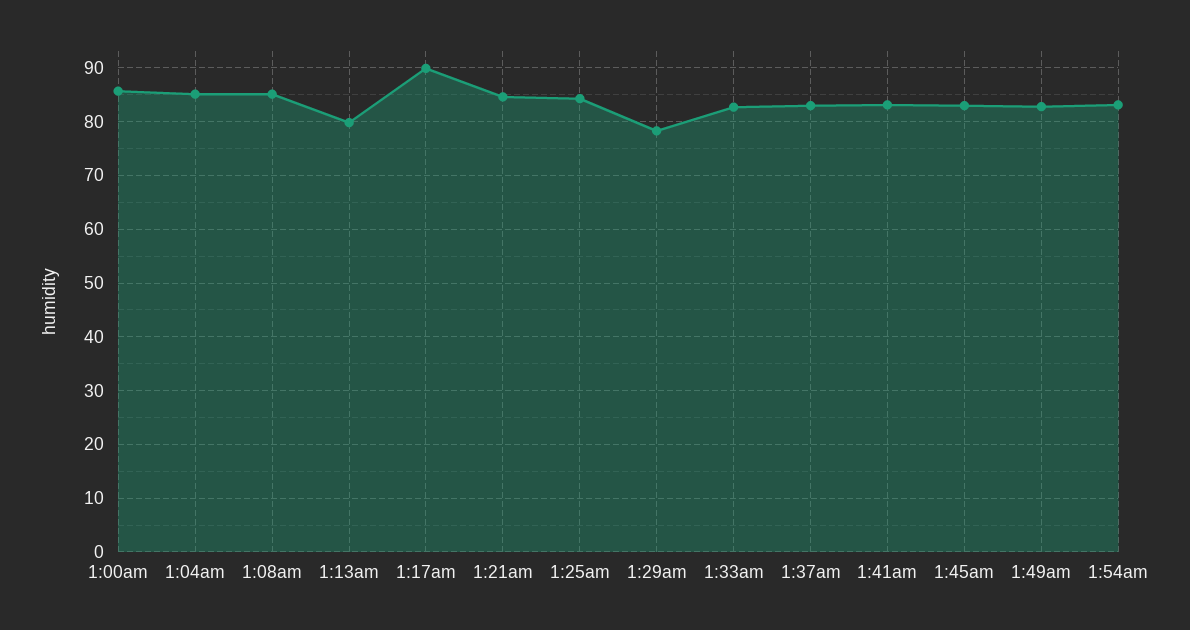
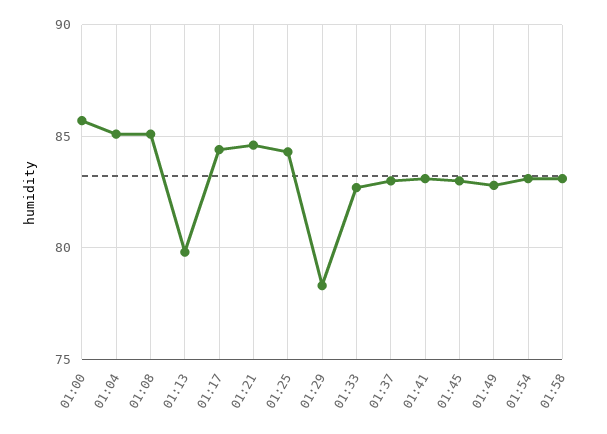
1:17am: 90 -> 84.5
01:58: none -> 83

